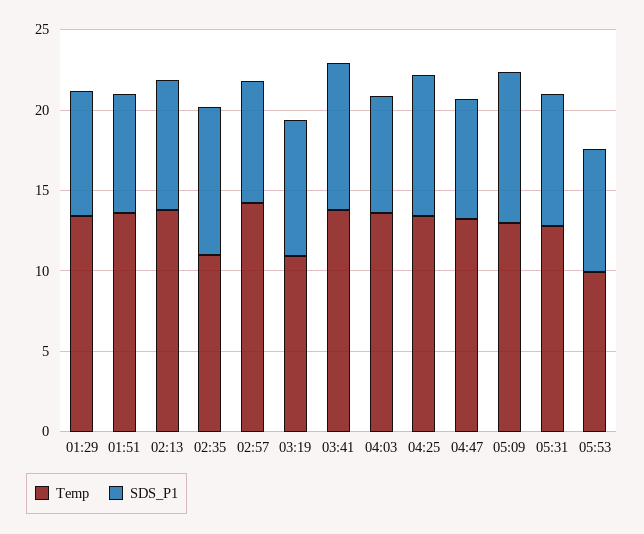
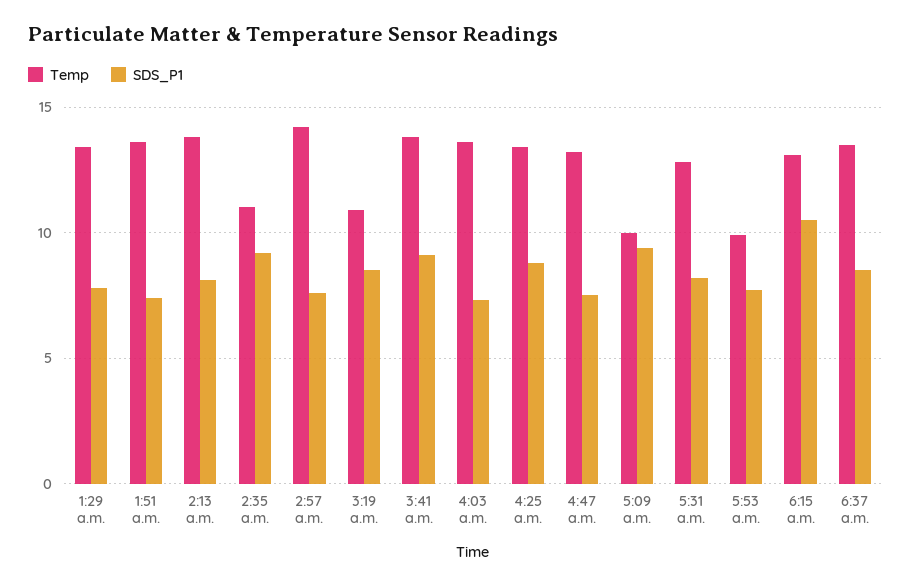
Temp, 05:09: 13 -> 10
Temp, 6:15 a.m.: none -> 13
SDS_P1, 6:15 a.m.: none -> 10.5
Temp, 6:37 a.m.: none -> 13.5
SDS_P1, 6:37 a.m.: none -> 8.5

